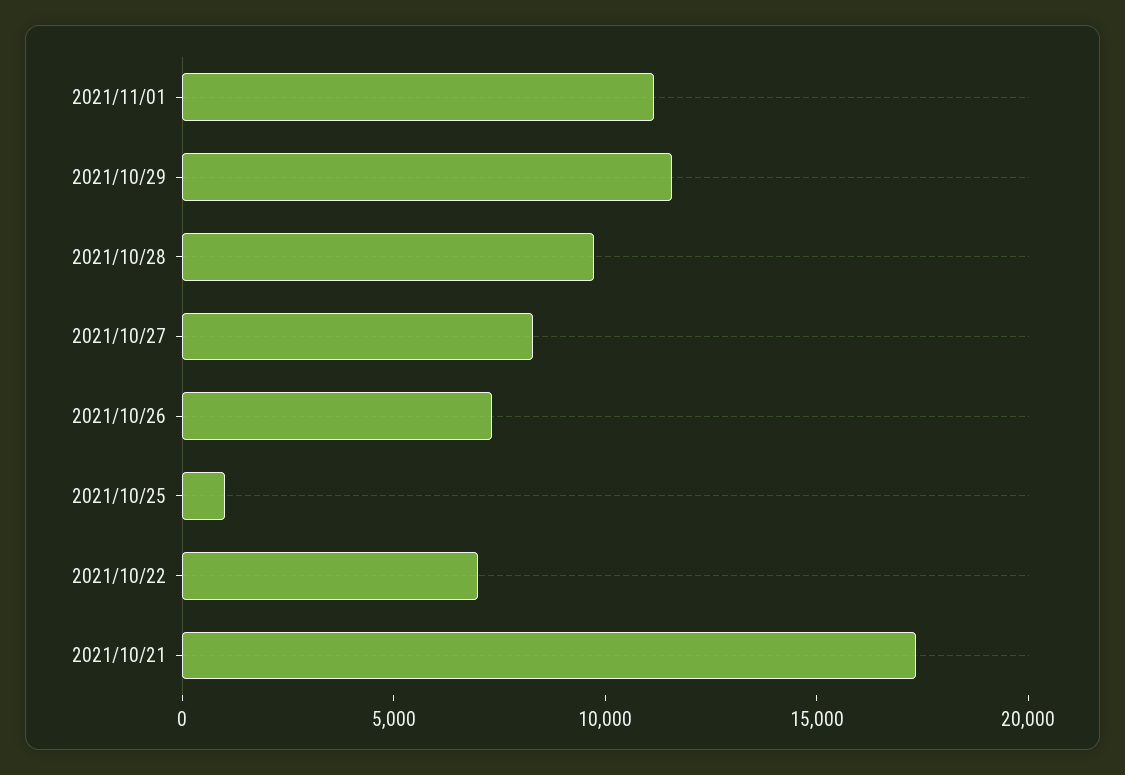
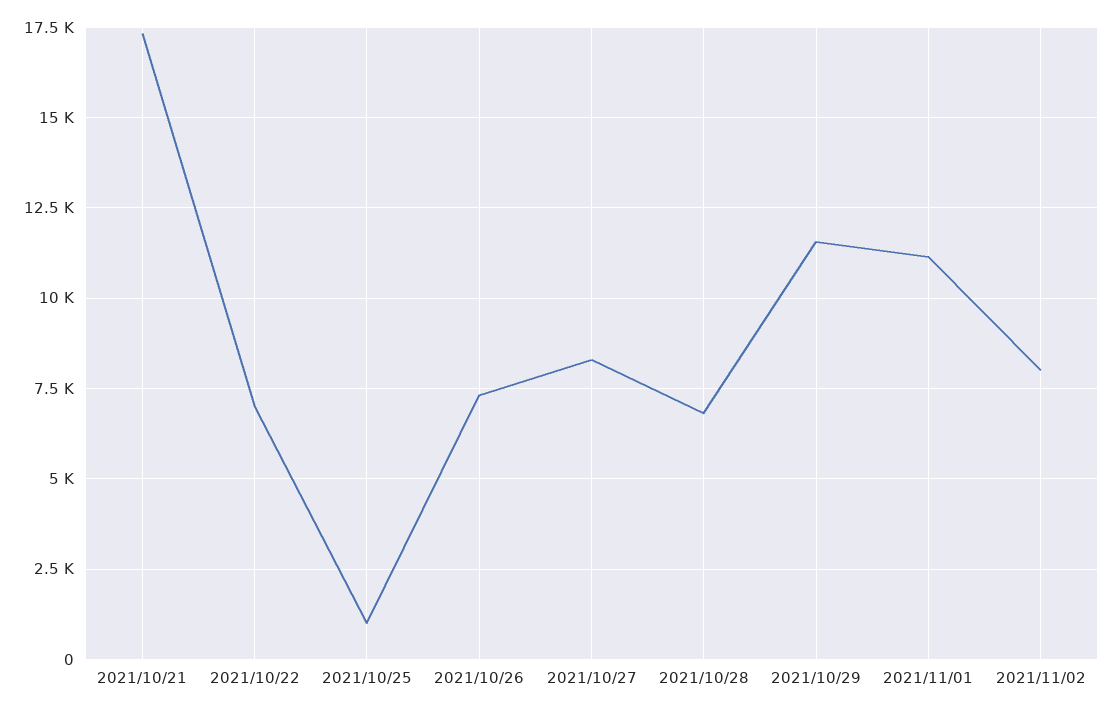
2021/10/28: 10000 -> 6750
2021/11/02: none -> 8000

